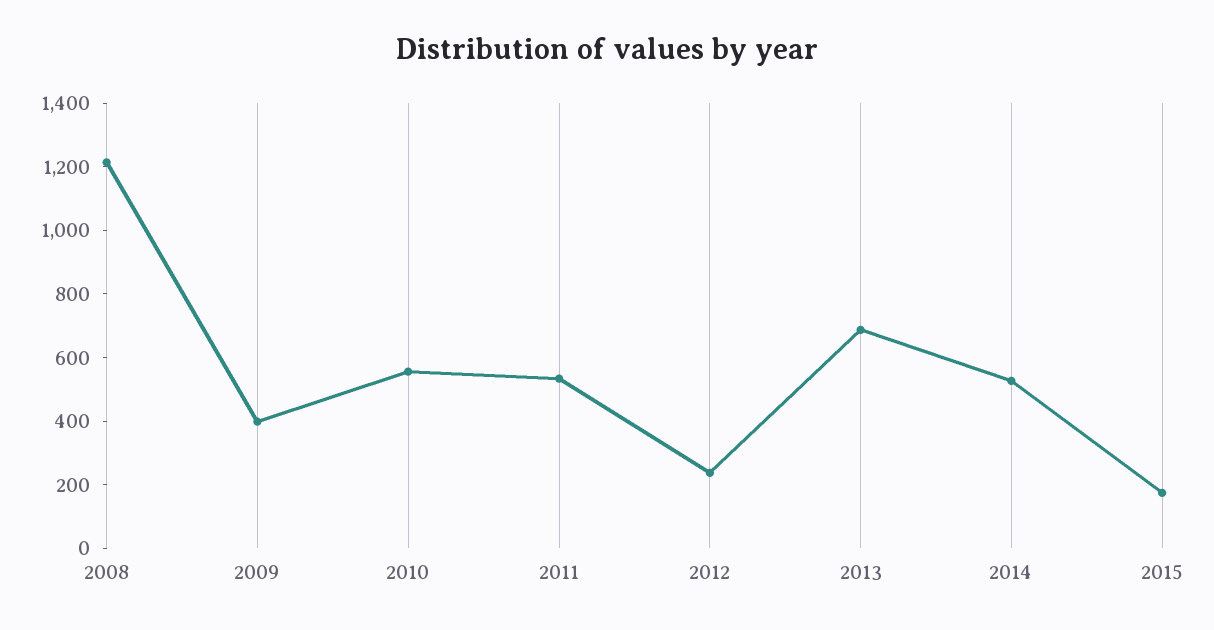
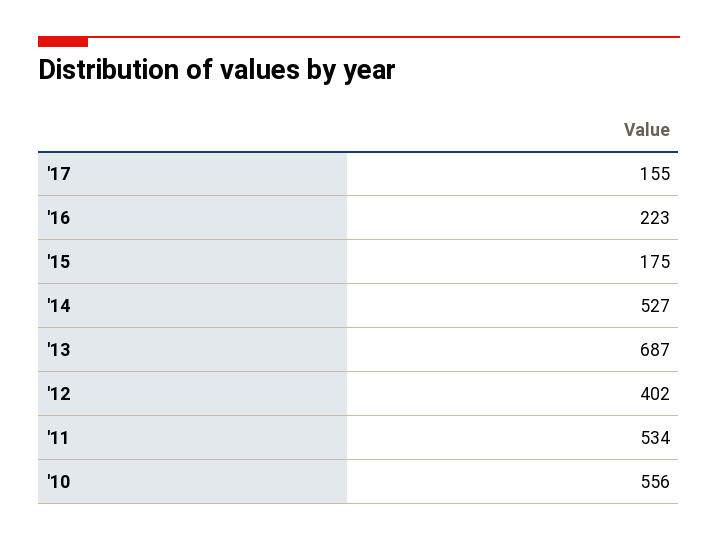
2008: 1200 -> none
2009: 400 -> none
2012: 250 -> 402
'17: none -> 155
'16: none -> 223

